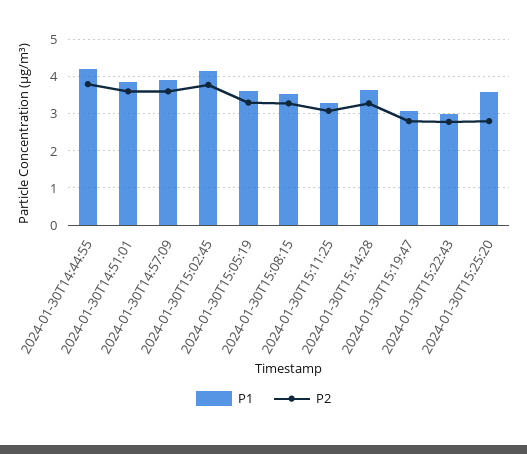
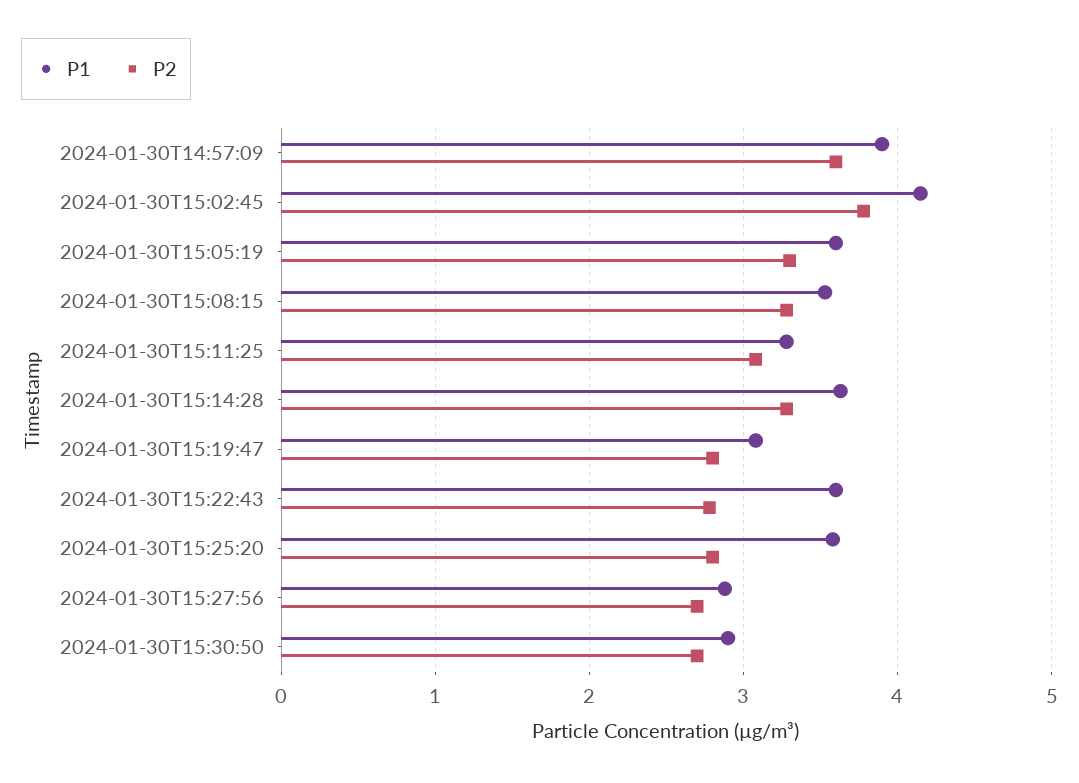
P1, 2024-01-30T14:44:55: 4.2 -> none
P2, 2024-01-30T14:44:55: 3.8 -> none
P1, 2024-01-30T14:51:01: 3.8 -> none
P2, 2024-01-30T14:51:01: 3.6 -> none
P1, 2024-01-30T15:22:43: 3 -> 3.6
P1, 2024-01-30T15:27:56: none -> 2.9
P2, 2024-01-30T15:27:56: none -> 2.7
P1, 2024-01-30T15:30:50: none -> 2.9
P2, 2024-01-30T15:30:50: none -> 2.7

